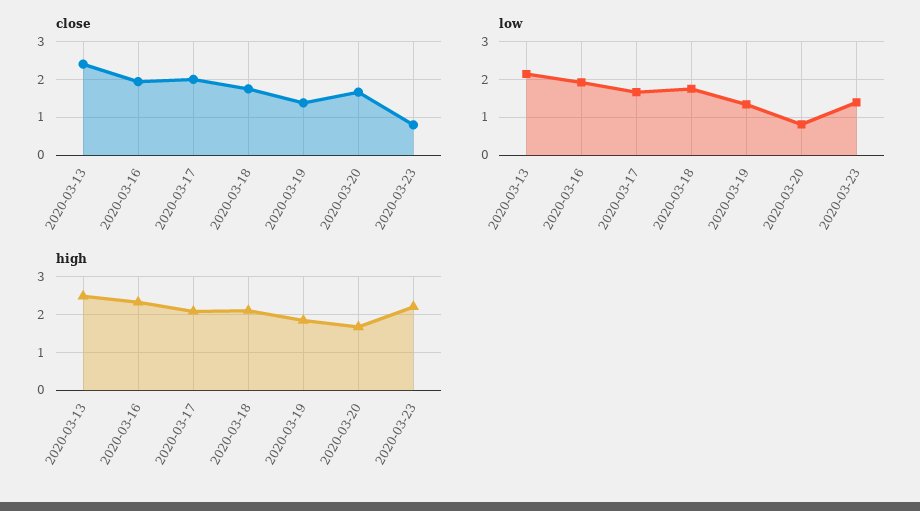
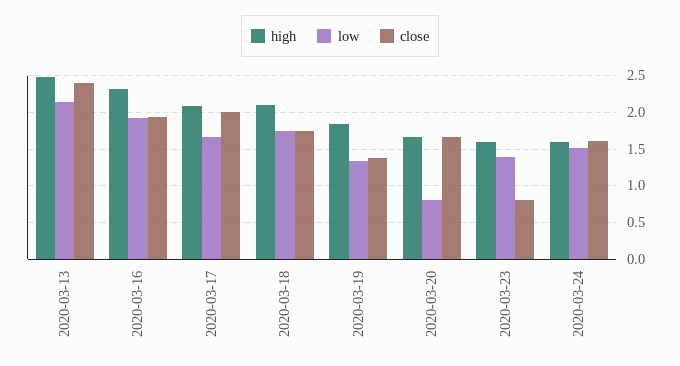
high, 2020-03-23: 2.2 -> 1.6
high, 2020-03-24: none -> 1.6
low, 2020-03-24: none -> 1.5
close, 2020-03-24: none -> 1.6

